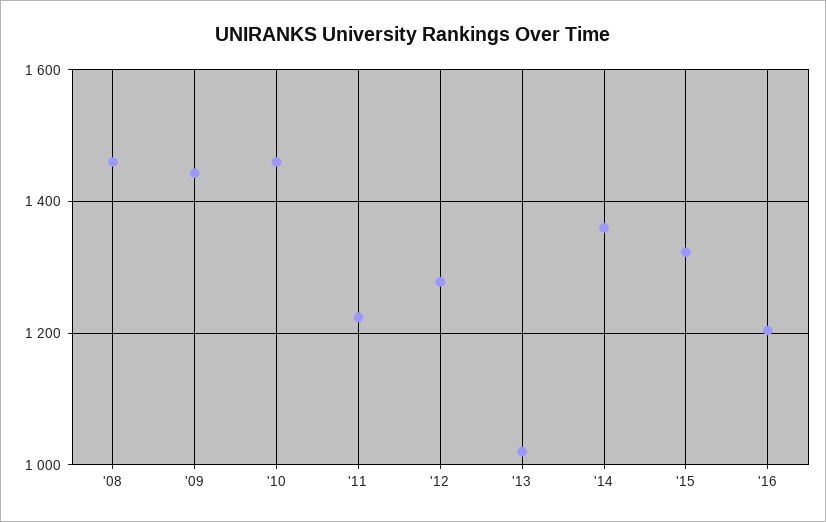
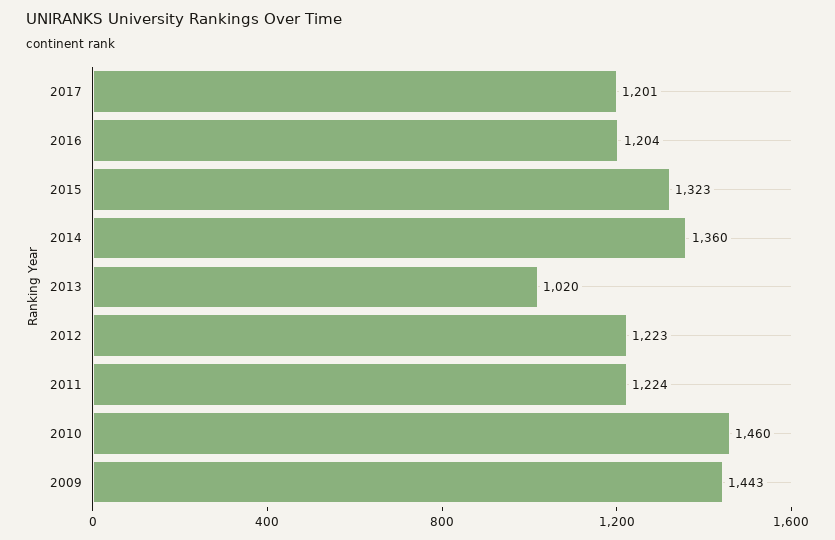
'08: 1460 -> none
'12: 1280 -> 1223
2017: none -> 1201

